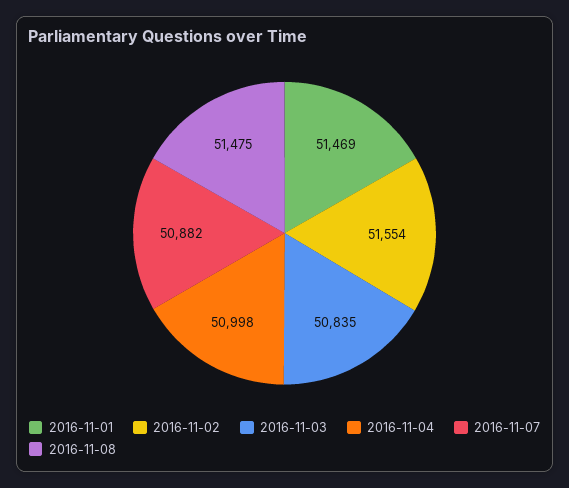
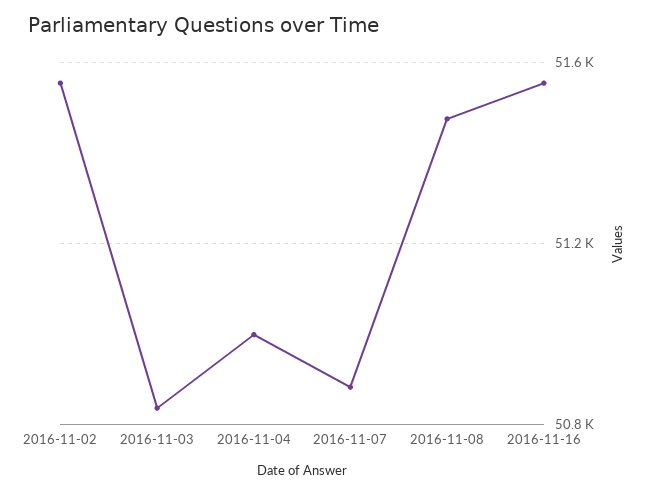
2016-11-01: 51469 -> none
2016-11-16: none -> 51550

